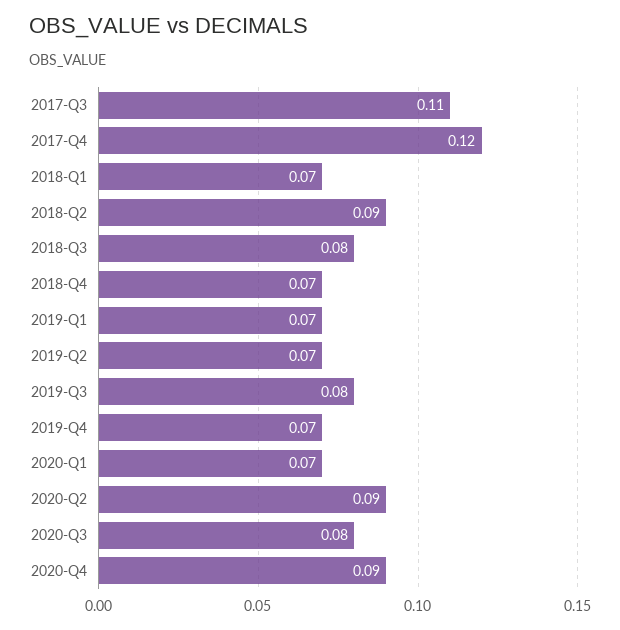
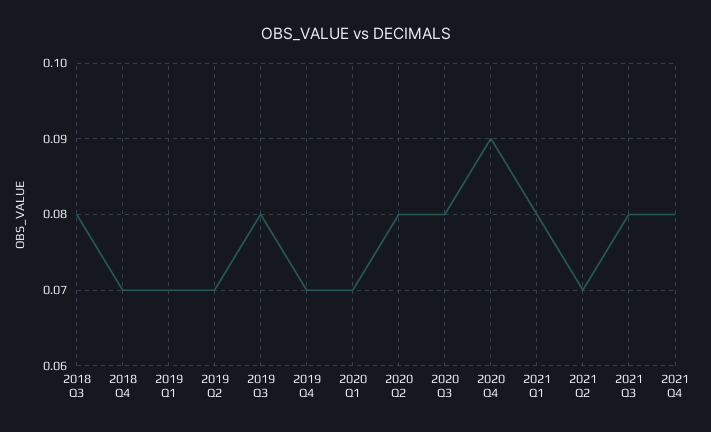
2017-Q3: 0.11 -> none
2017-Q4: 0.12 -> none
2018-Q1: 0.07 -> none
2018-Q2: 0.09 -> none
2020-Q2: 0.09 -> 0.08
2021 Q1: none -> 0.08
2021 Q2: none -> 0.07
2021 Q3: none -> 0.08
2021 Q4: none -> 0.08

